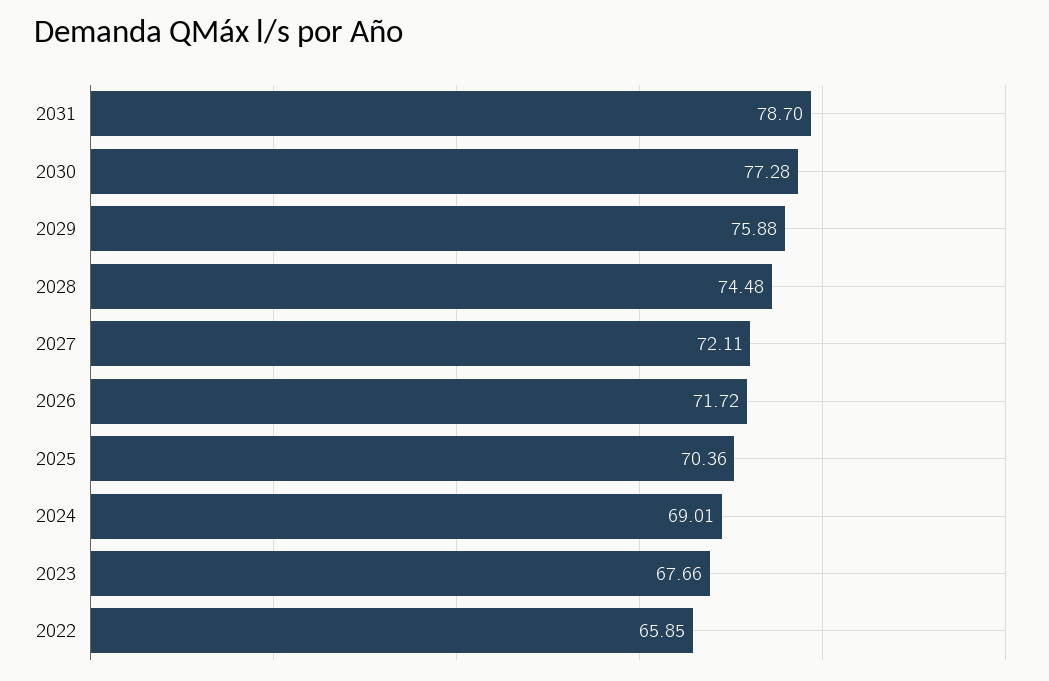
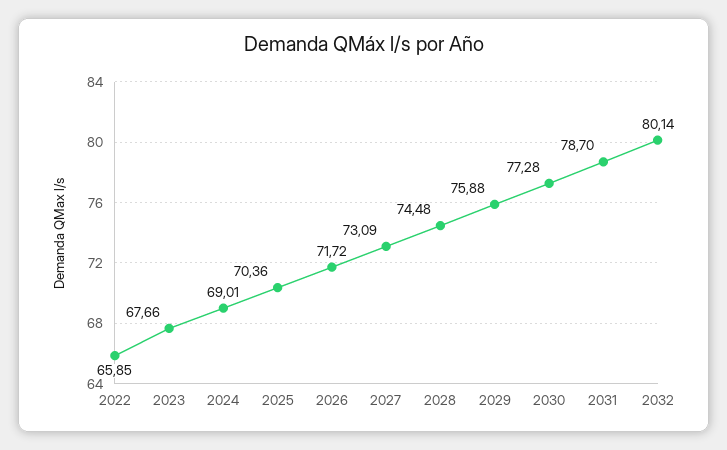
2027: 72.11 -> 73.09
2032: none -> 80.14

